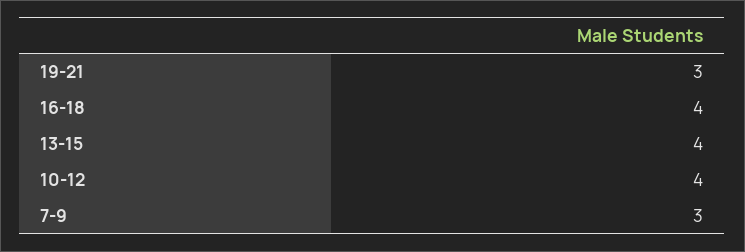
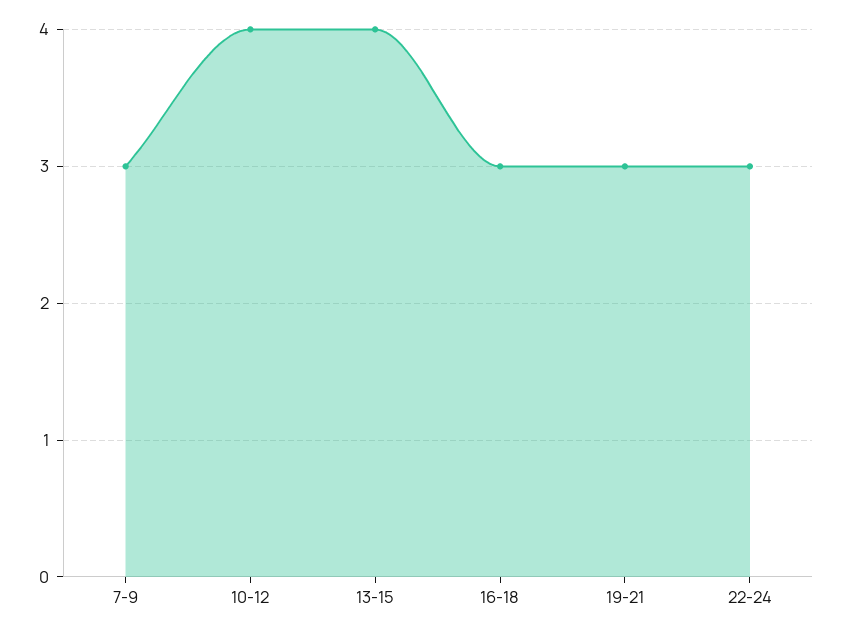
16-18: 4 -> 3
22-24: none -> 3

